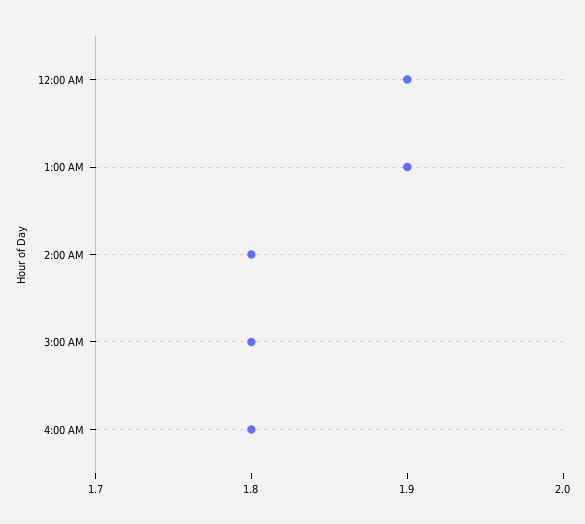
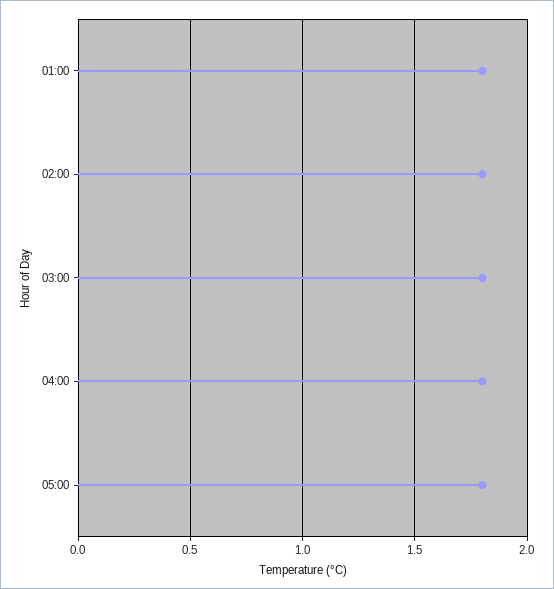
12:00 AM: 1.9 -> none
1:00 AM: 1.9 -> 1.8
05:00: none -> 1.8

